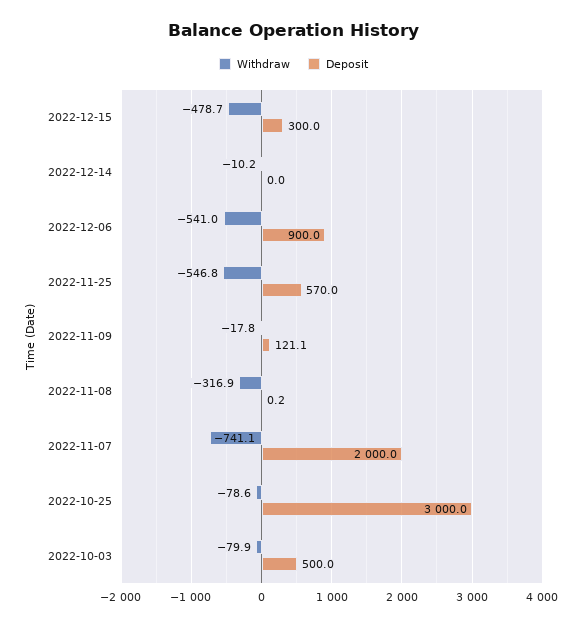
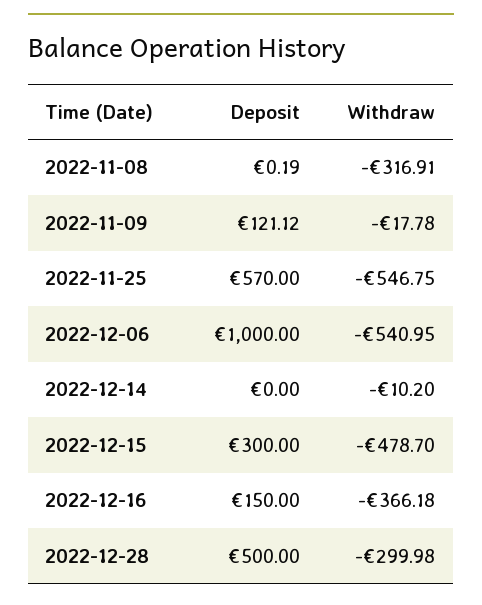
Deposit, 2022-12-06: 900 -> 1000
Withdraw, 2022-11-07: -741.1 -> none
Deposit, 2022-11-07: 2000 -> none
Withdraw, 2022-10-25: -78.6 -> none
Deposit, 2022-10-25: 3000 -> none
Withdraw, 2022-10-03: -79.9 -> none
Deposit, 2022-10-03: 500 -> none
Deposit, 2022-12-16: none -> 150
Withdraw, 2022-12-16: none -> -366.18
Deposit, 2022-12-28: none -> 500
Withdraw, 2022-12-28: none -> -299.98

